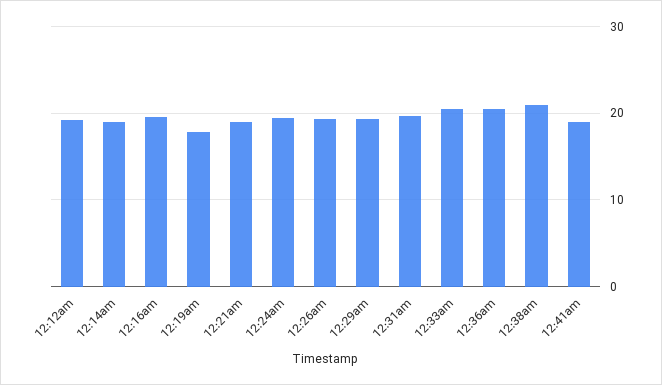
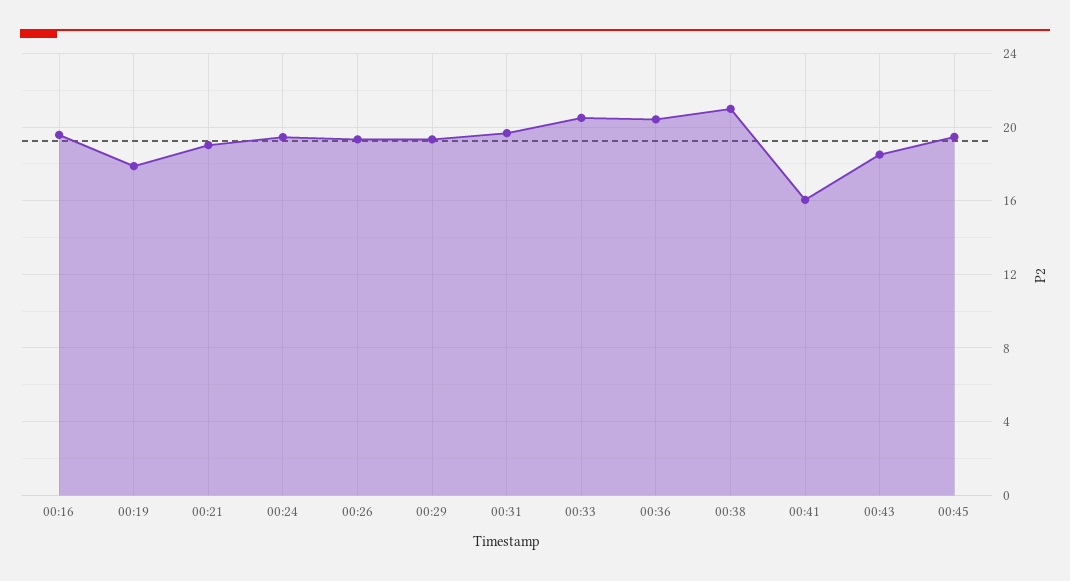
12:12am: 19 -> none
12:14am: 19 -> none
12:41am: 19 -> 16
00:43: none -> 18.5
00:45: none -> 19.5

